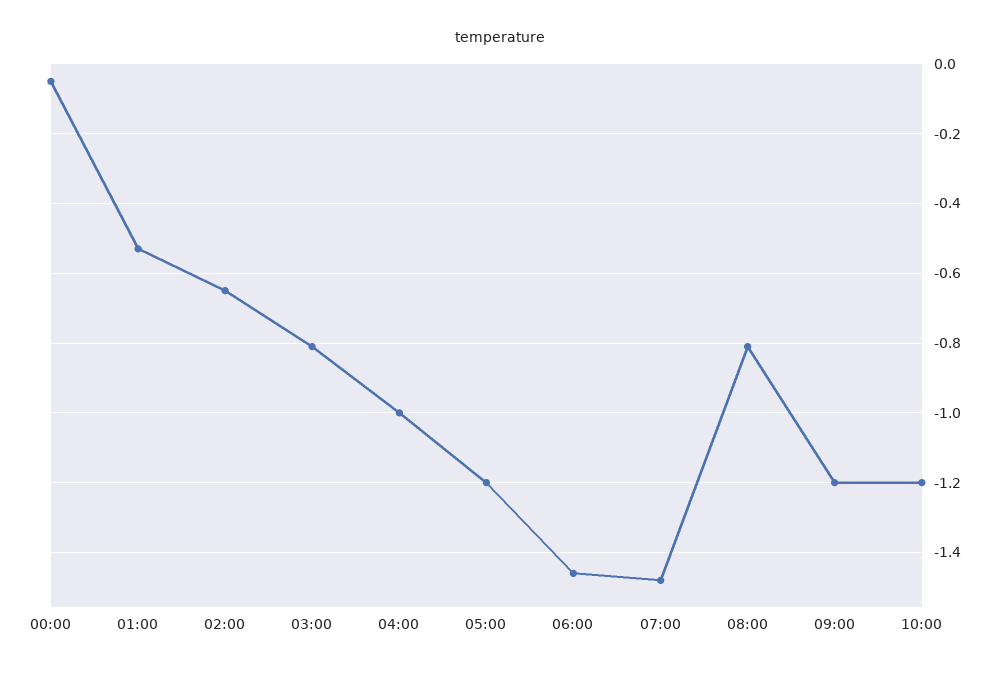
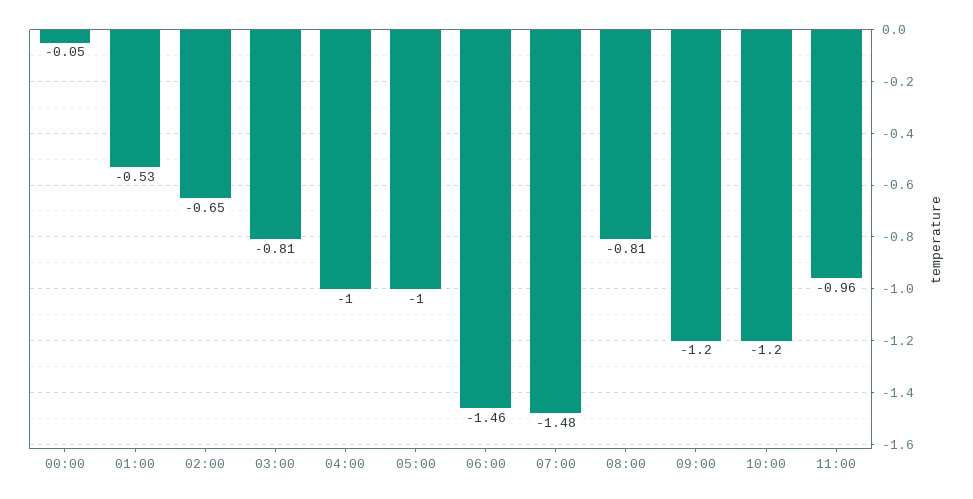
05:00: -1.2 -> -1
11:00: none -> -0.96

